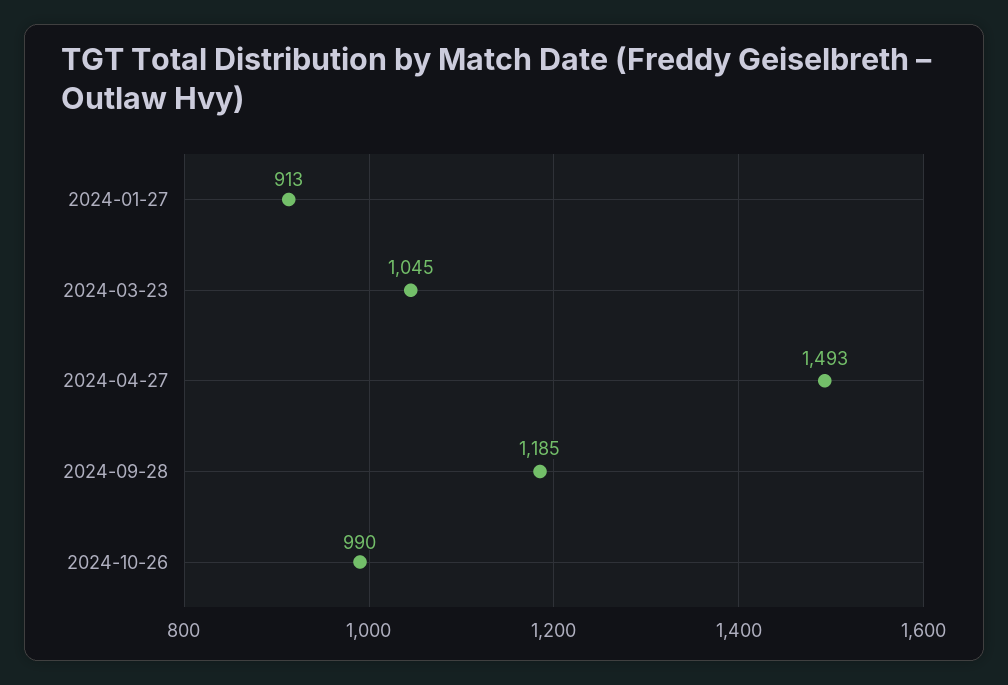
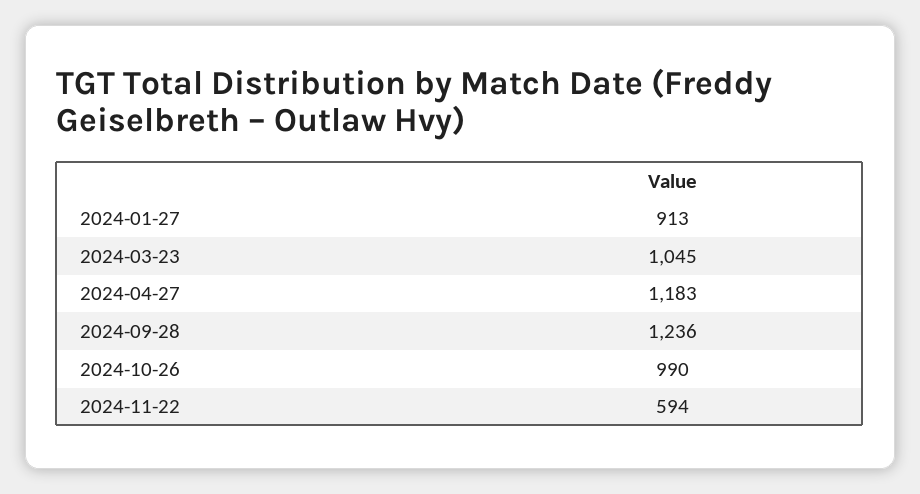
2024-04-27: 1493 -> 1183
2024-09-28: 1185 -> 1236
2024-11-22: none -> 594

